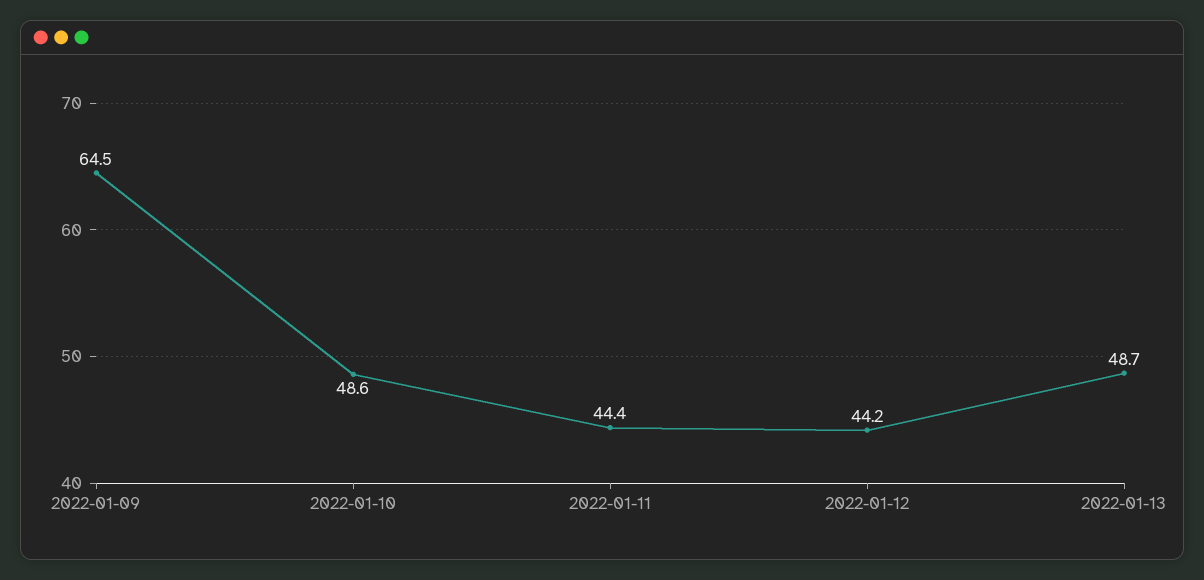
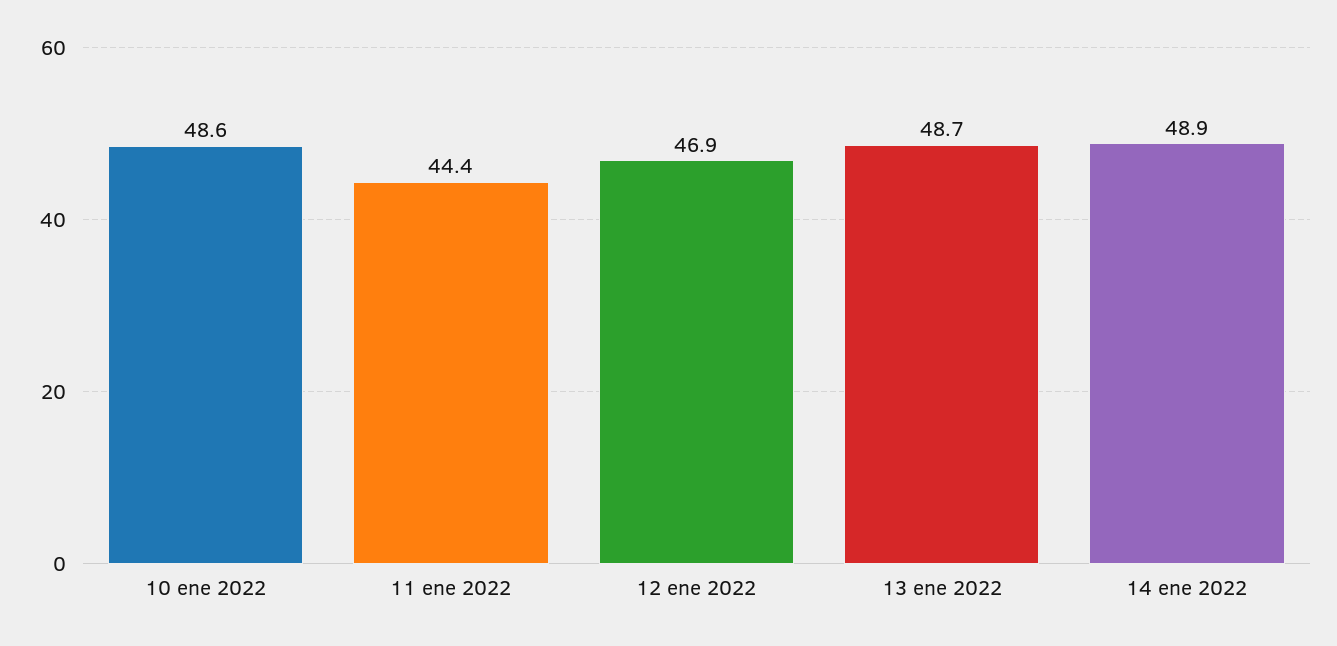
2022-01-09: 64.5 -> none
2022-01-12: 44.2 -> 46.9
14 ene 2022: none -> 48.9

